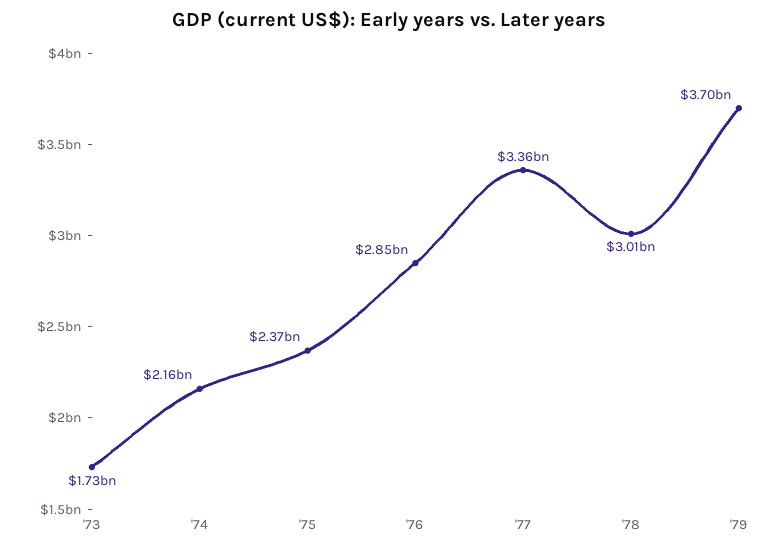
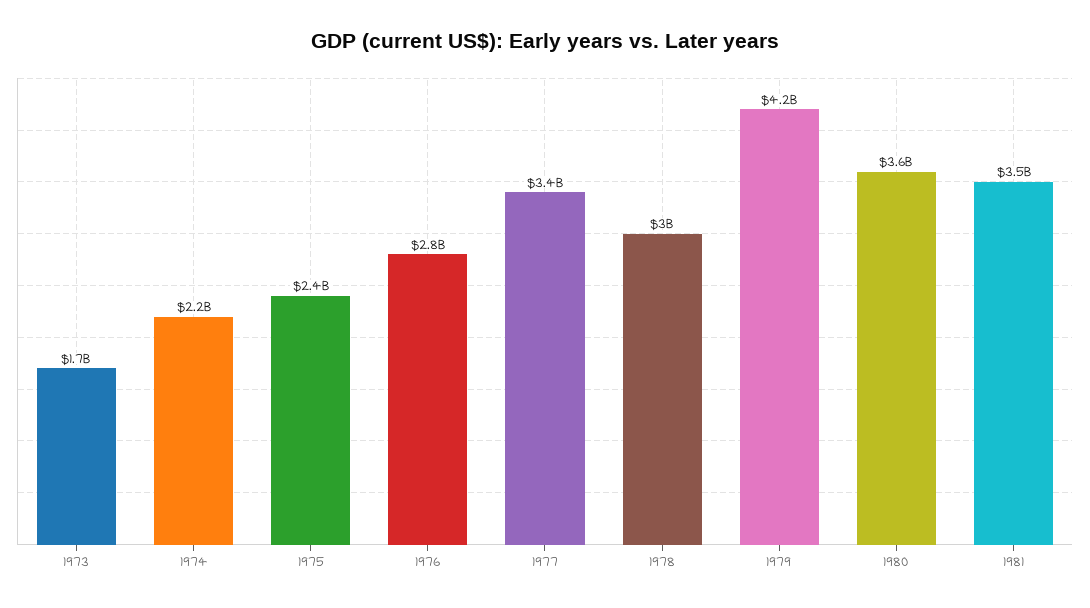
'79: 3700000000 -> 4200000000
1980: none -> 3600000000
1981: none -> 3500000000

